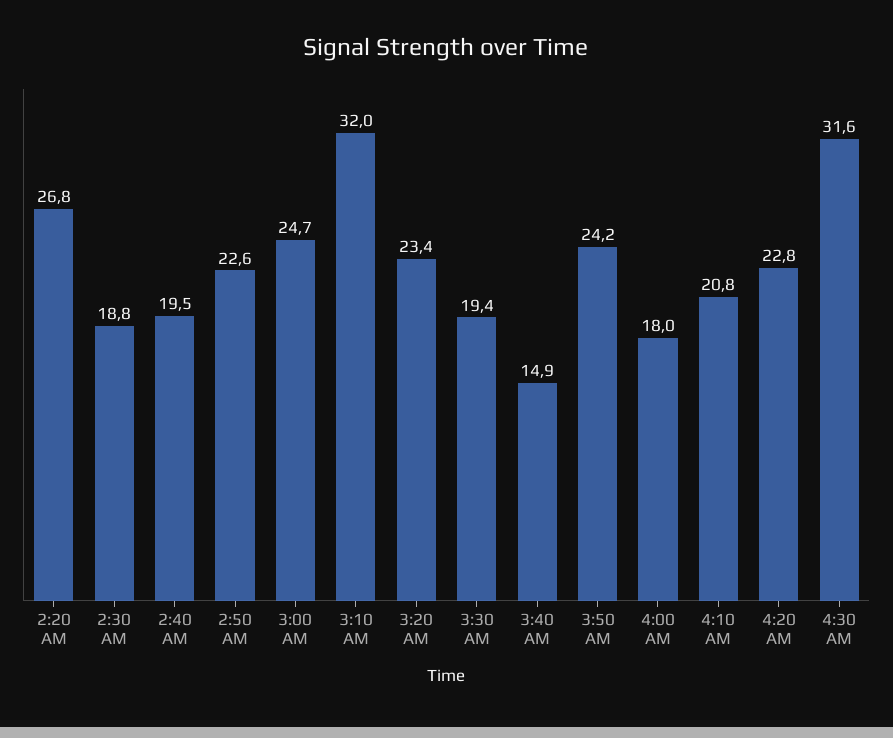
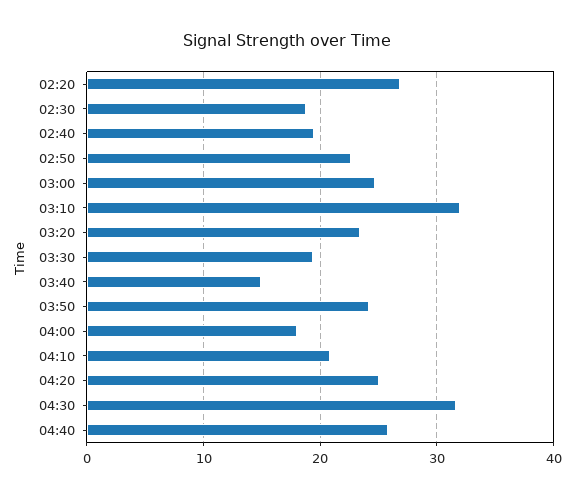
4:20 AM: 22.8 -> 25
04:40: none -> 26

